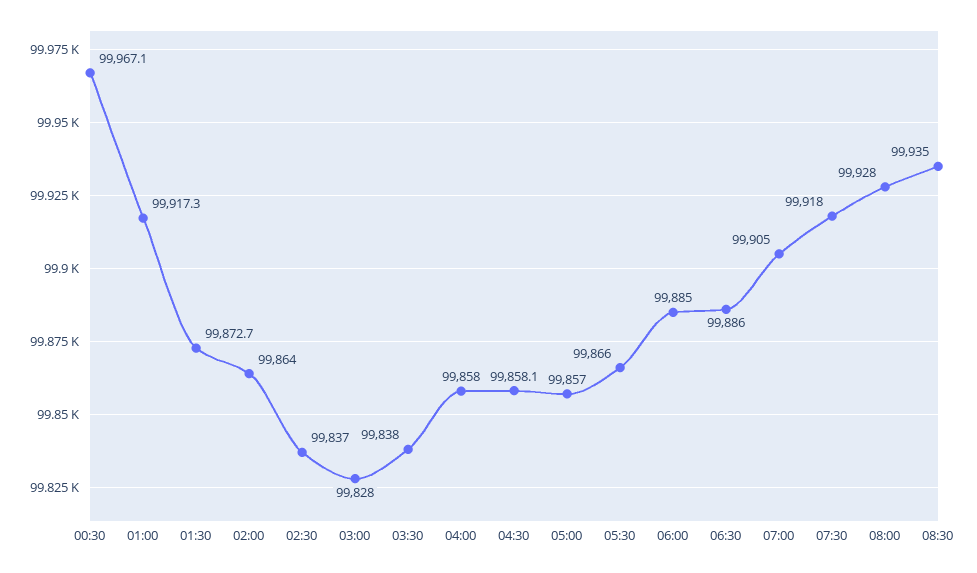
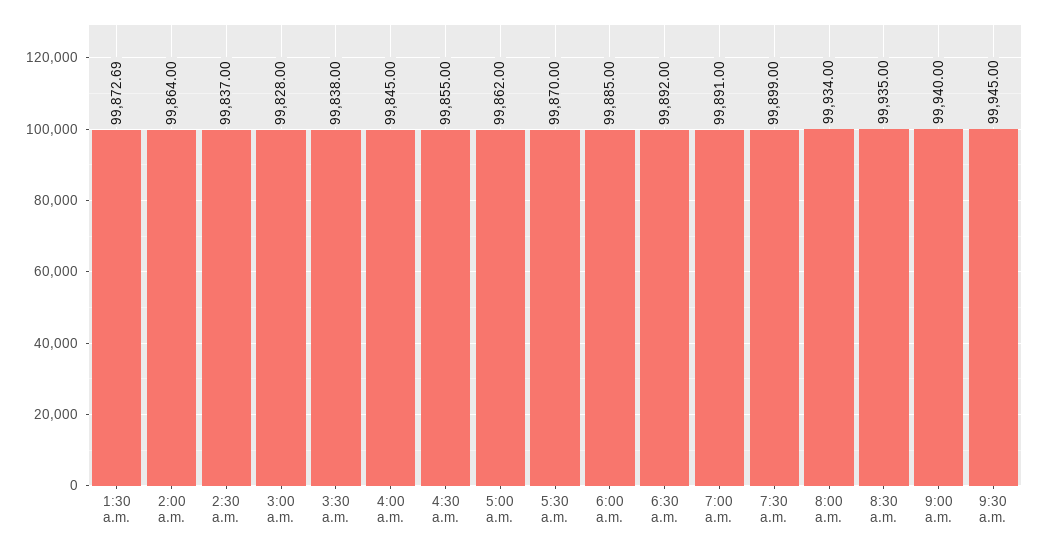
00:30: 99967.1 -> none
01:00: 99917.3 -> none
04:00: 99858 -> 99845
04:30: 99858.1 -> 99855
05:00: 99857 -> 99862
05:30: 99866 -> 99870
06:30: 99886 -> 99892
07:00: 99905 -> 99891
07:30: 99918 -> 99899
08:00: 99928 -> 99934
9:00 a.m.: none -> 99940
9:30 a.m.: none -> 99945

